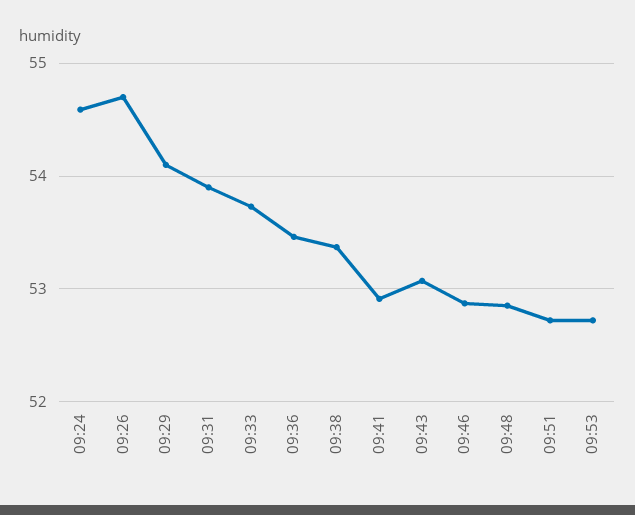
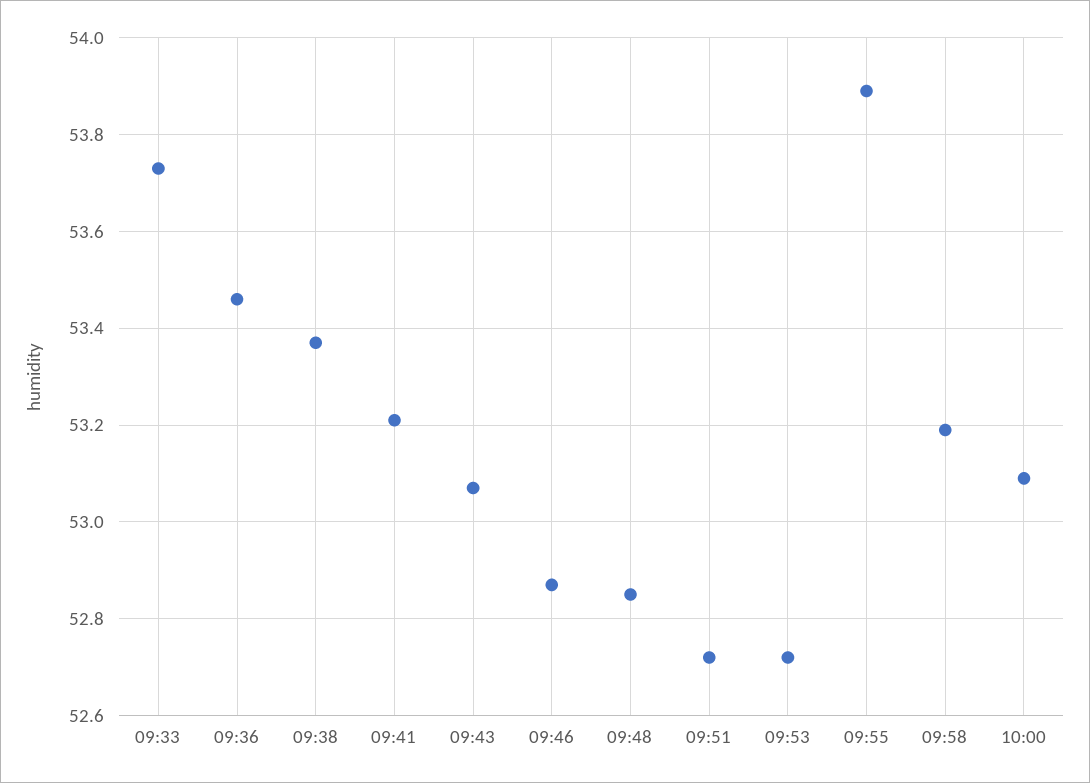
09:24: 54.6 -> none
09:26: 54.7 -> none
09:29: 54.1 -> none
09:31: 53.9 -> none
09:41: 52.9 -> 53.2
09:55: none -> 53.9
09:58: none -> 53.2
10:00: none -> 53.1

